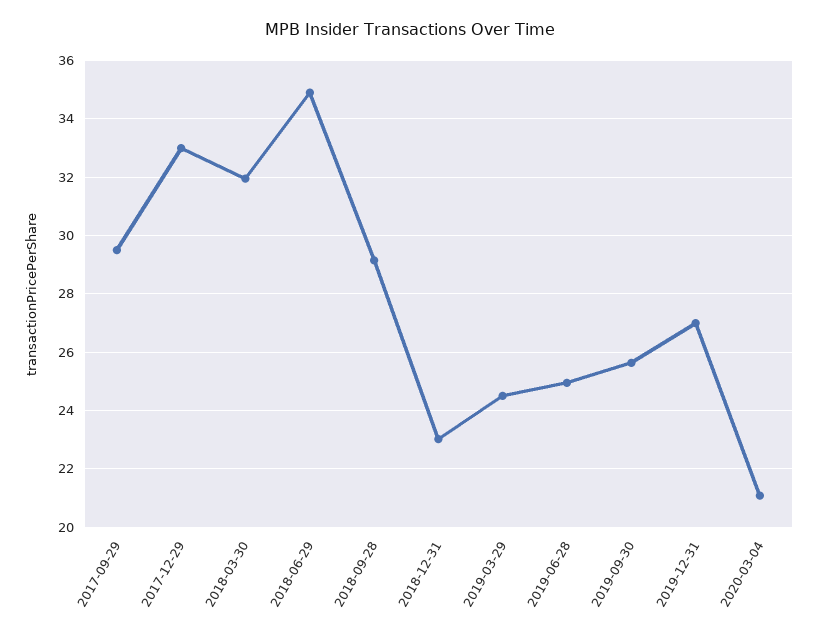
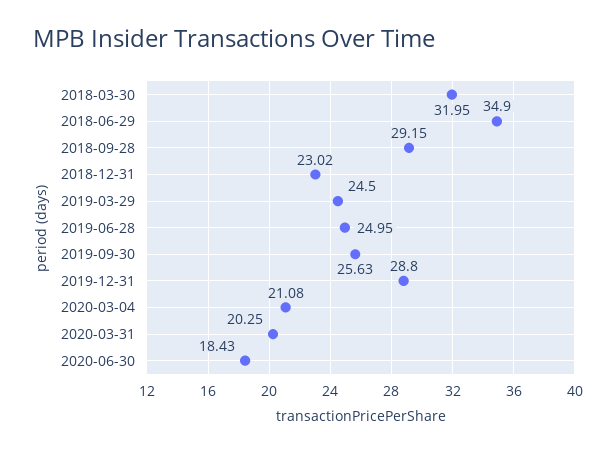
2017-09-29: 29.5 -> none
2017-12-29: 33 -> none
2019-12-31: 27 -> 28.8
2020-03-31: none -> 20.25
2020-06-30: none -> 18.43

